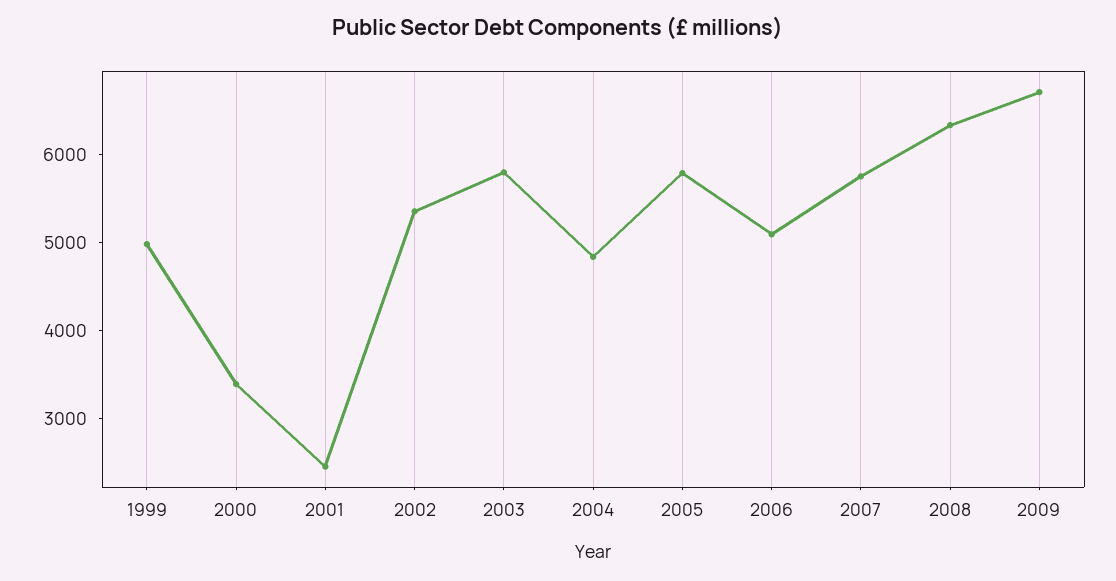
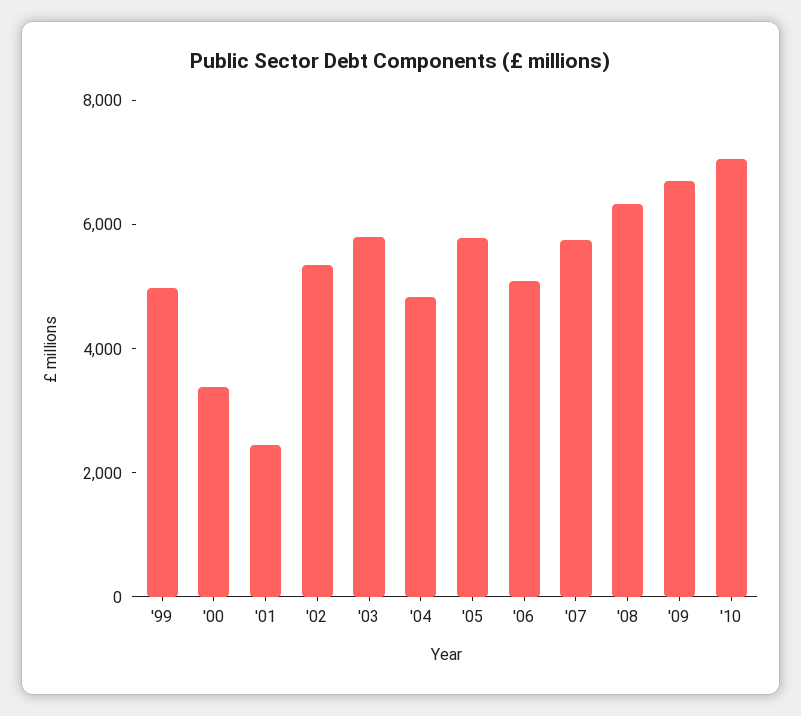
'10: none -> 7000

